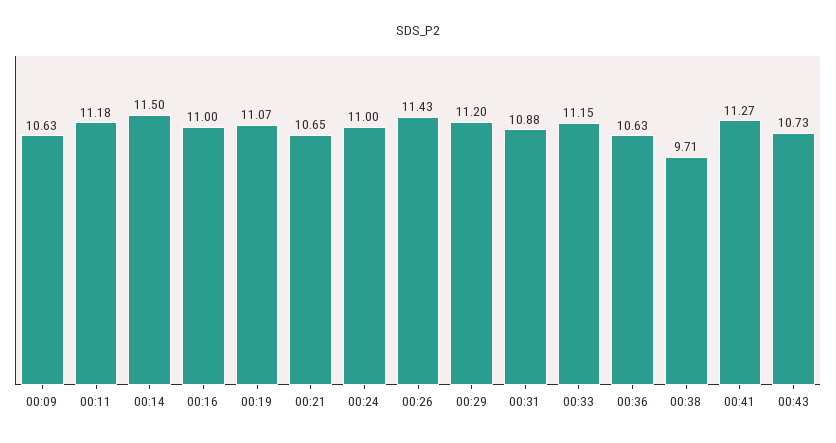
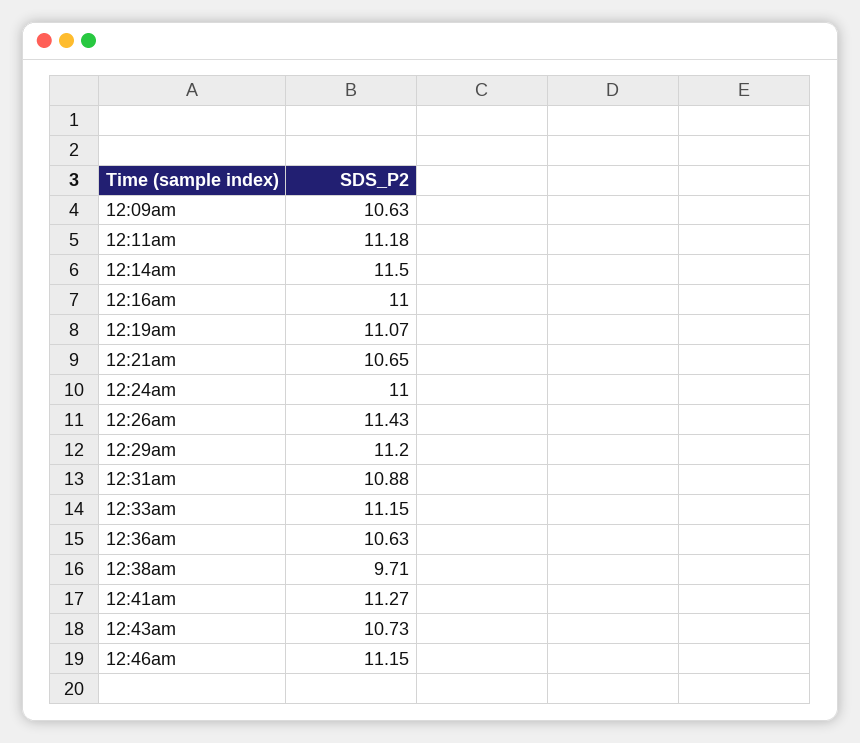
12:46am: none -> 11.15

